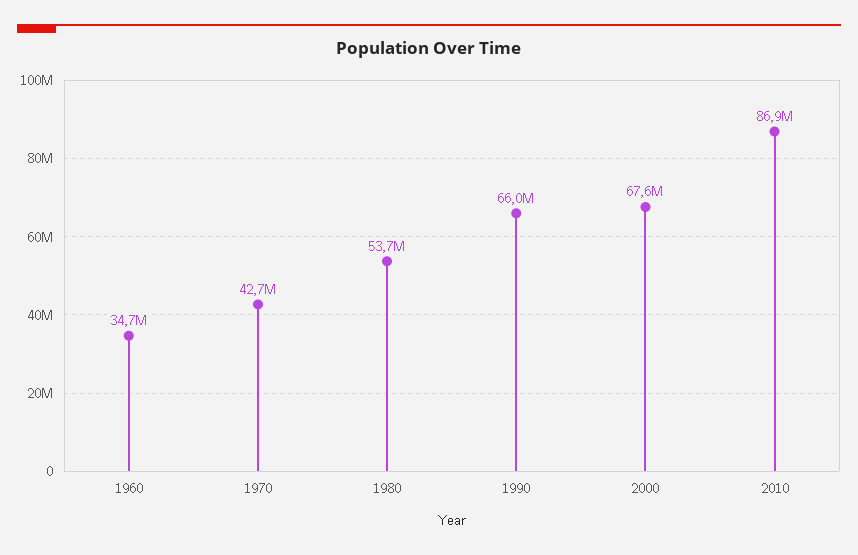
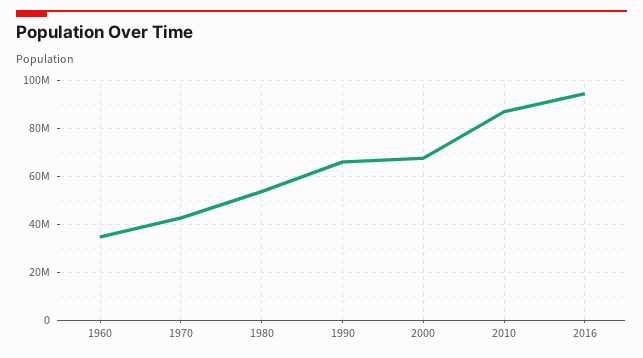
2016: none -> 95000000

